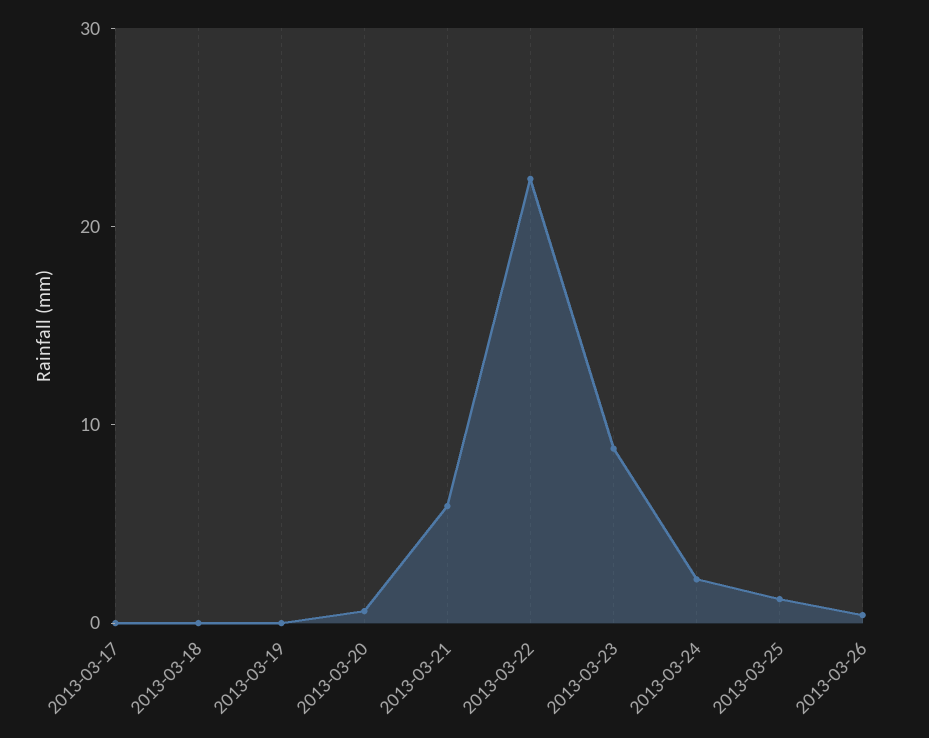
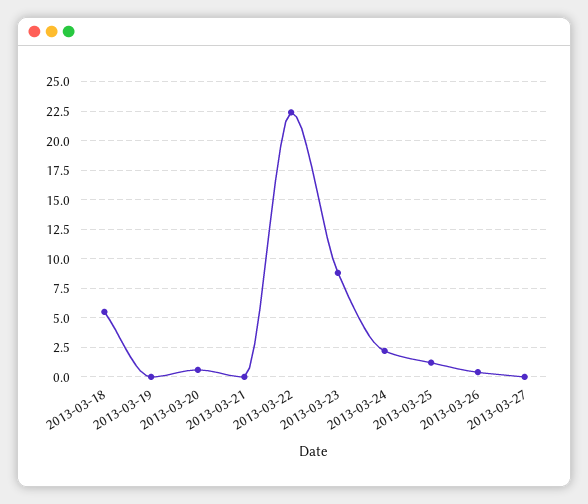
2013-03-17: 0 -> none
2013-03-18: 0 -> 5
2013-03-21: 6 -> 0
2013-03-27: none -> 0

